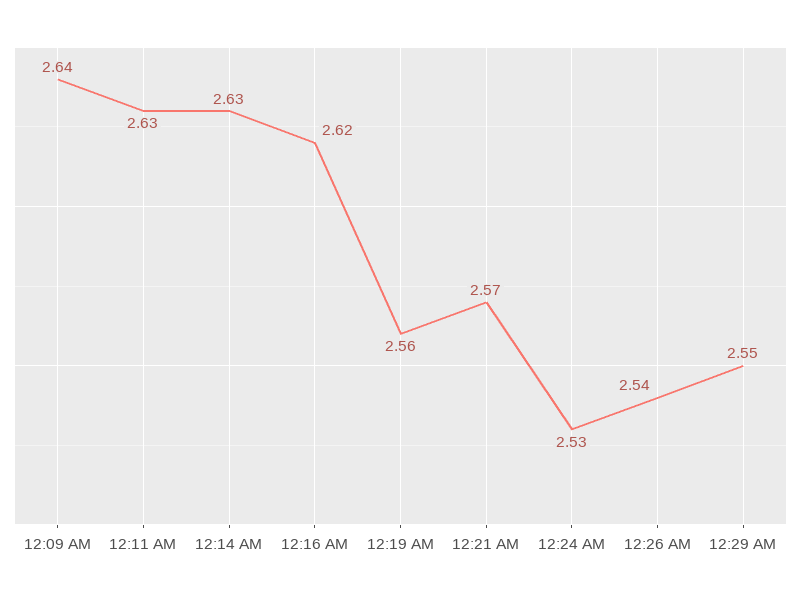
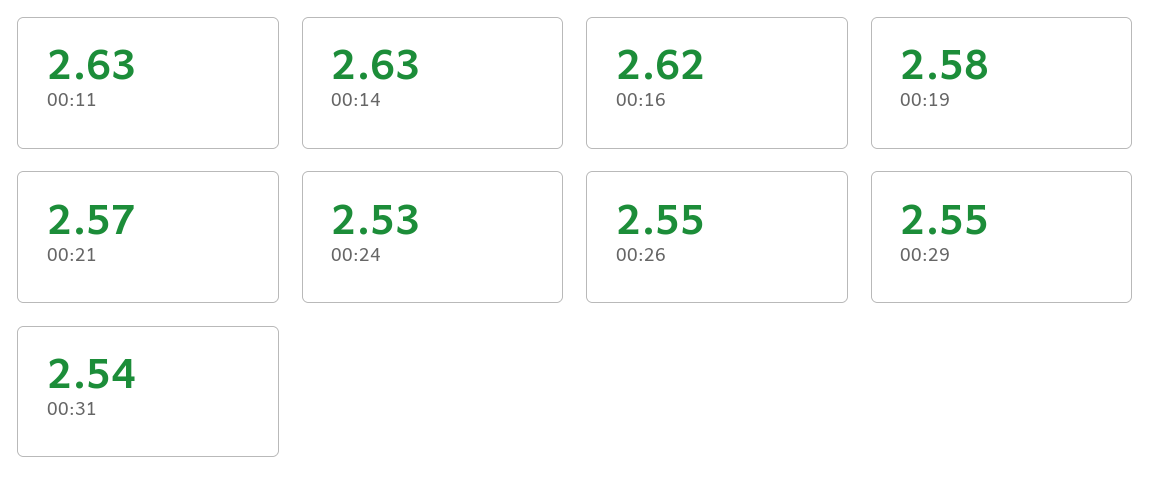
12:09 AM: 2.64 -> none
12:19 AM: 2.56 -> 2.58
12:26 AM: 2.54 -> 2.55
00:31: none -> 2.54

